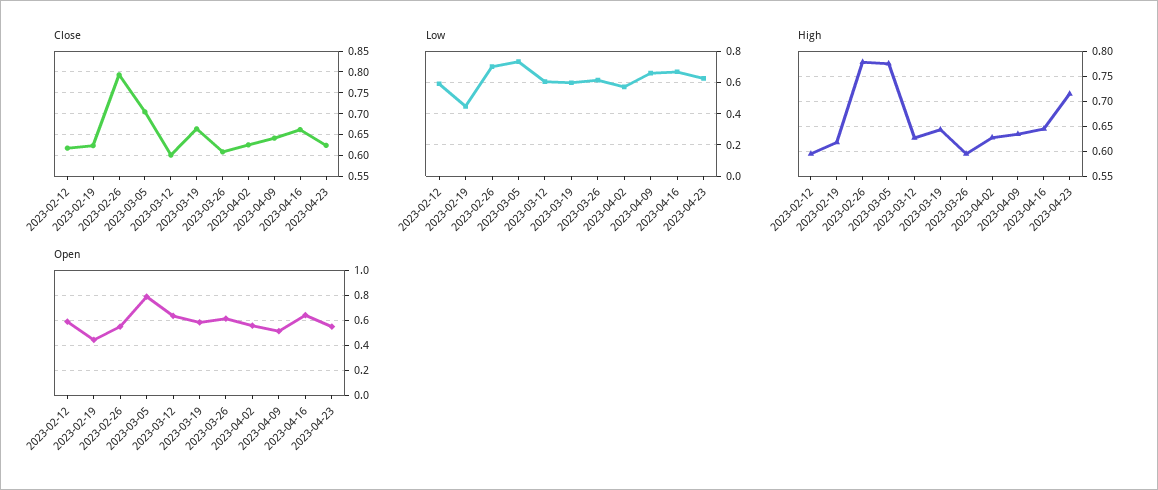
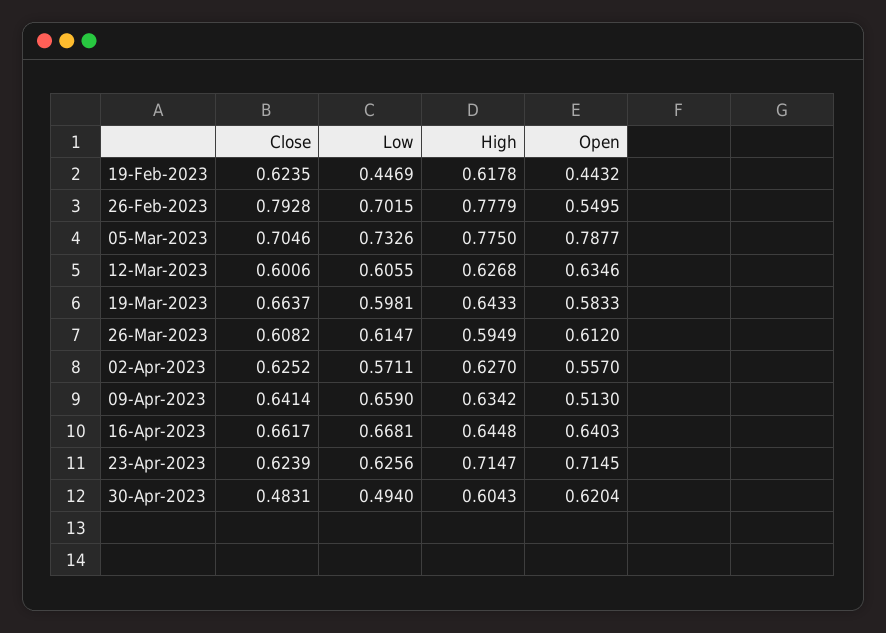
Close, 2023-02-12: 0.625 -> none
Low, 2023-02-12: 0.6 -> none
High, 2023-02-12: 0.6 -> none
Open, 2023-02-12: 0.6 -> none
Open, 2023-04-23: 0.55 -> 0.7145
Close, 30-Apr-2023: none -> 0.4831
Low, 30-Apr-2023: none -> 0.494
High, 30-Apr-2023: none -> 0.6043
Open, 30-Apr-2023: none -> 0.6204

